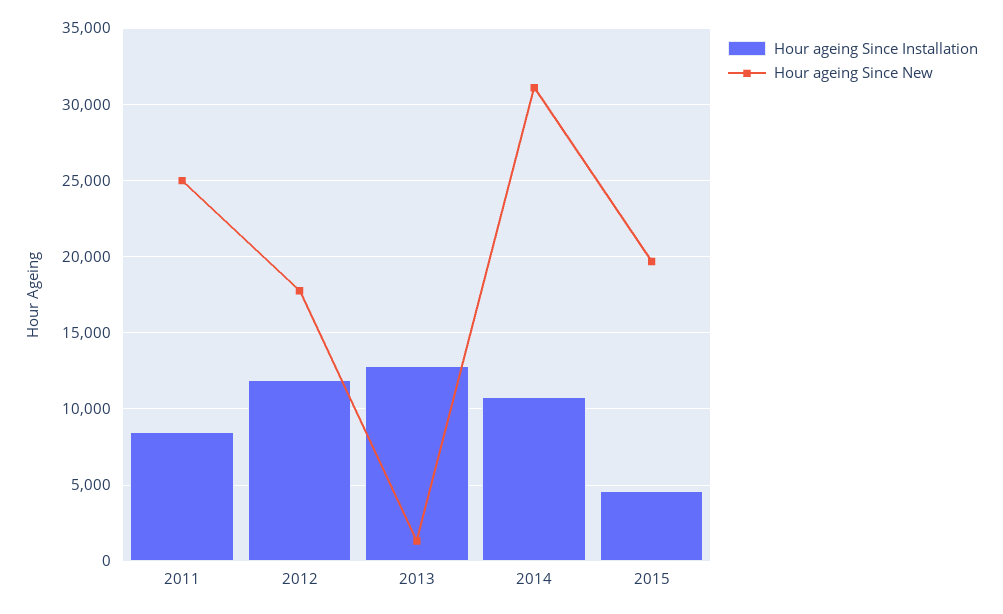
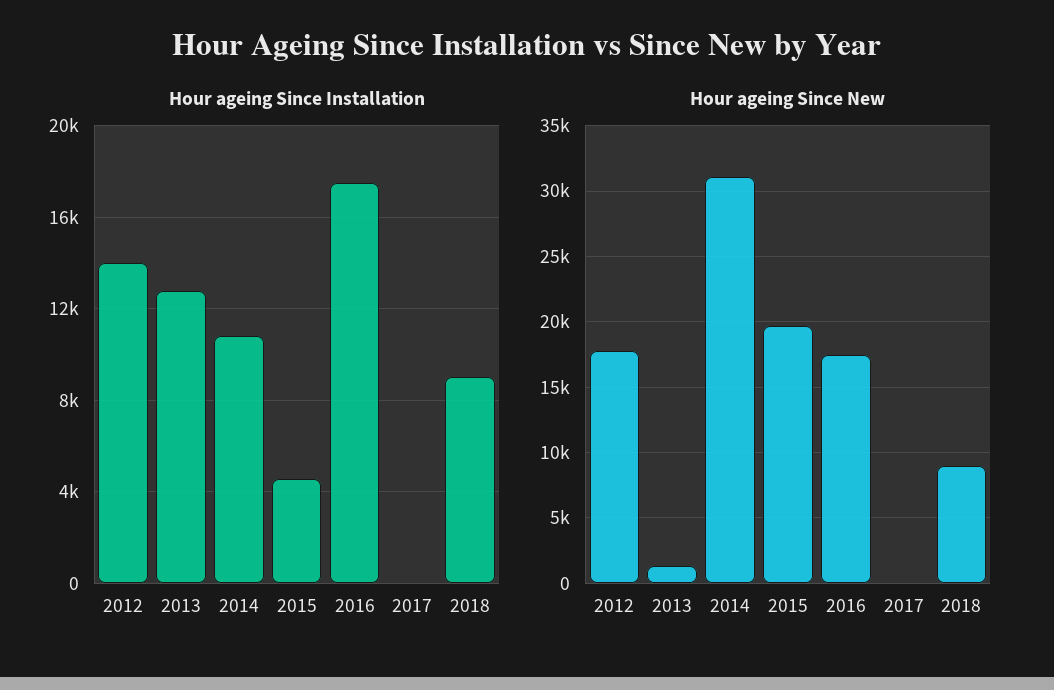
Hour ageing Since Installation, 2011: 8500 -> none
Hour ageing Since New, 2011: 25000 -> none
Hour ageing Since Installation, 2012: 12000 -> 14000
Hour ageing Since Installation, 2016: none -> 17500
Hour ageing Since Installation, 2017: none -> 0
Hour ageing Since Installation, 2018: none -> 9000
Hour ageing Since New, 2016: none -> 17500
Hour ageing Since New, 2017: none -> 0
Hour ageing Since New, 2018: none -> 9000

